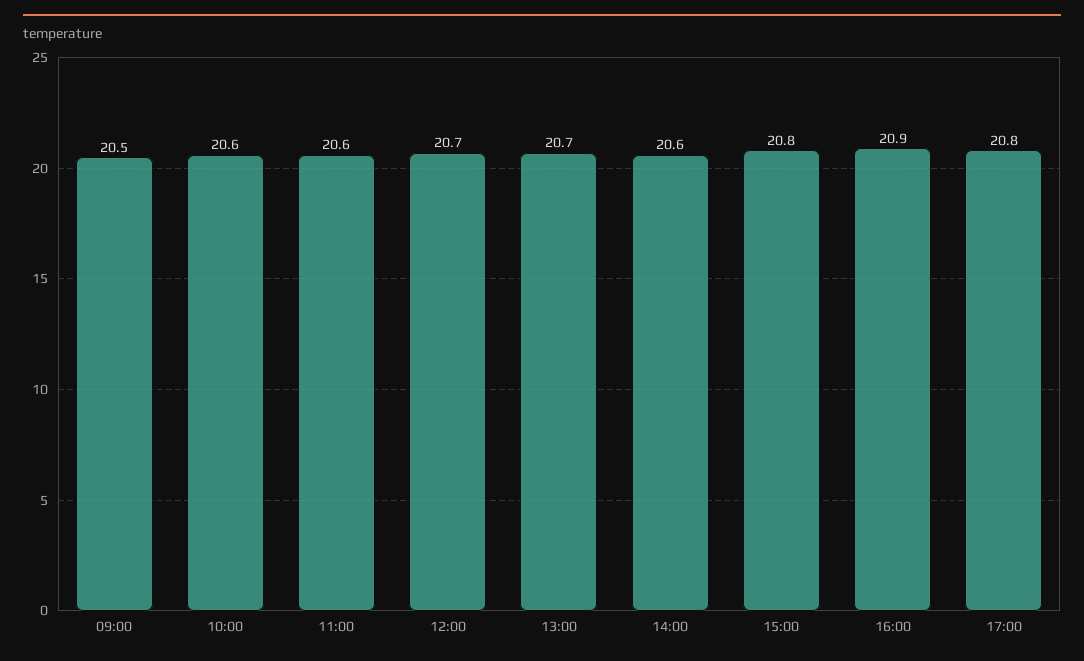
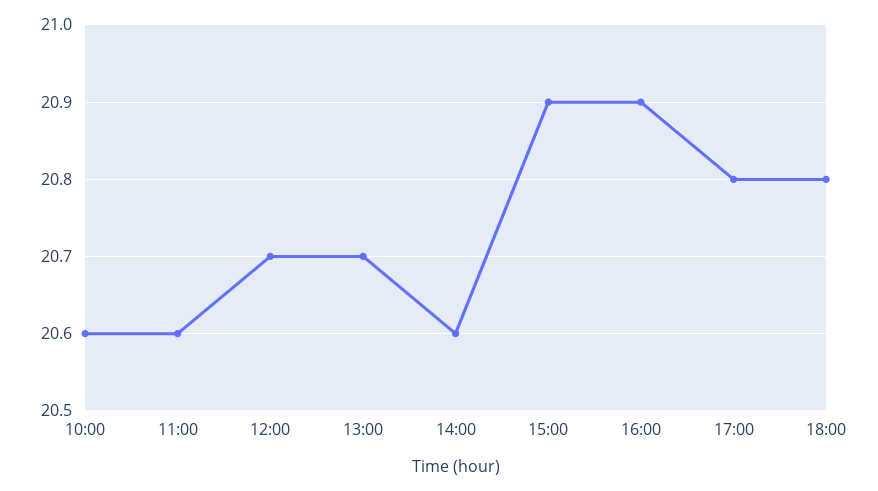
09:00: 20.5 -> none
15:00: 20.8 -> 20.9
18:00: none -> 20.8

